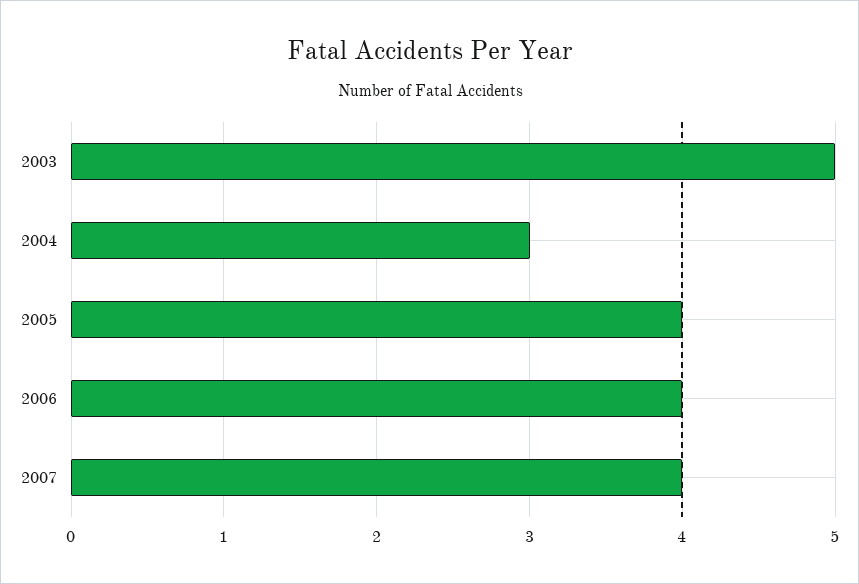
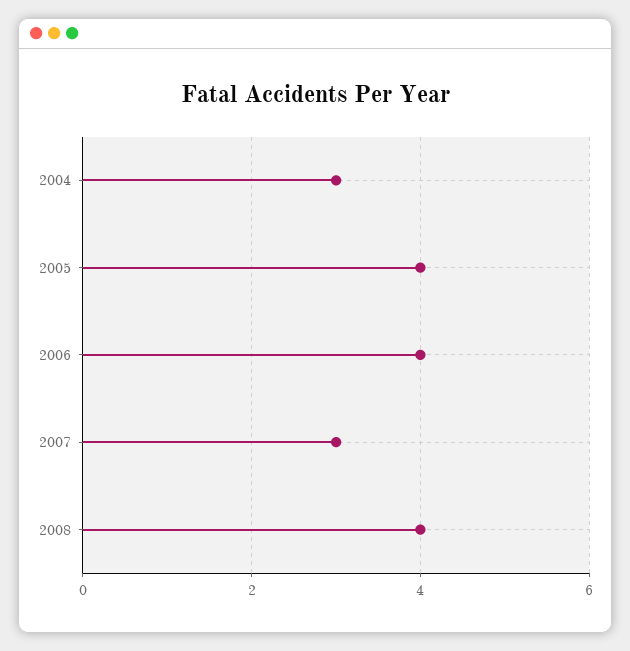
2003: 5 -> none
2007: 4 -> 3
2008: none -> 4

